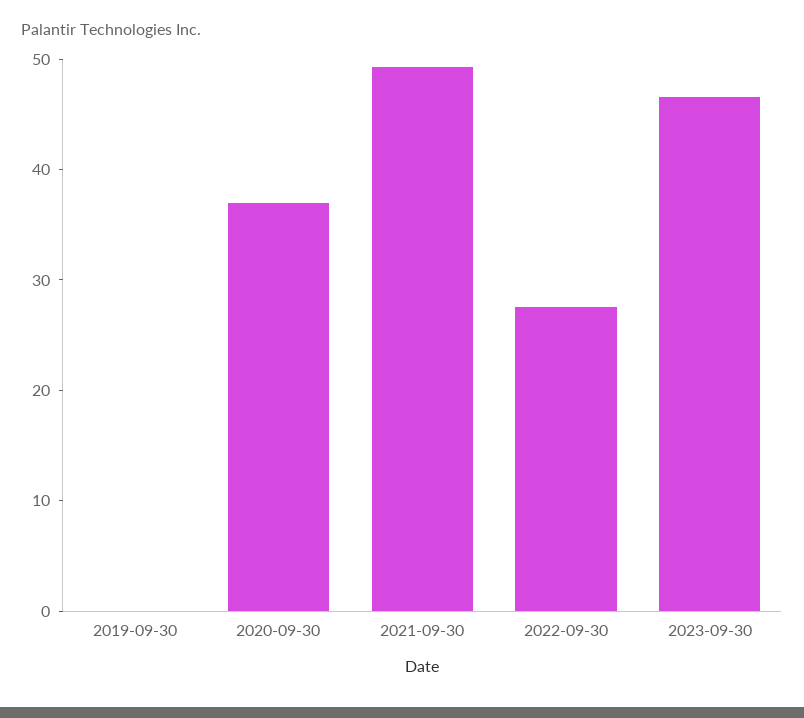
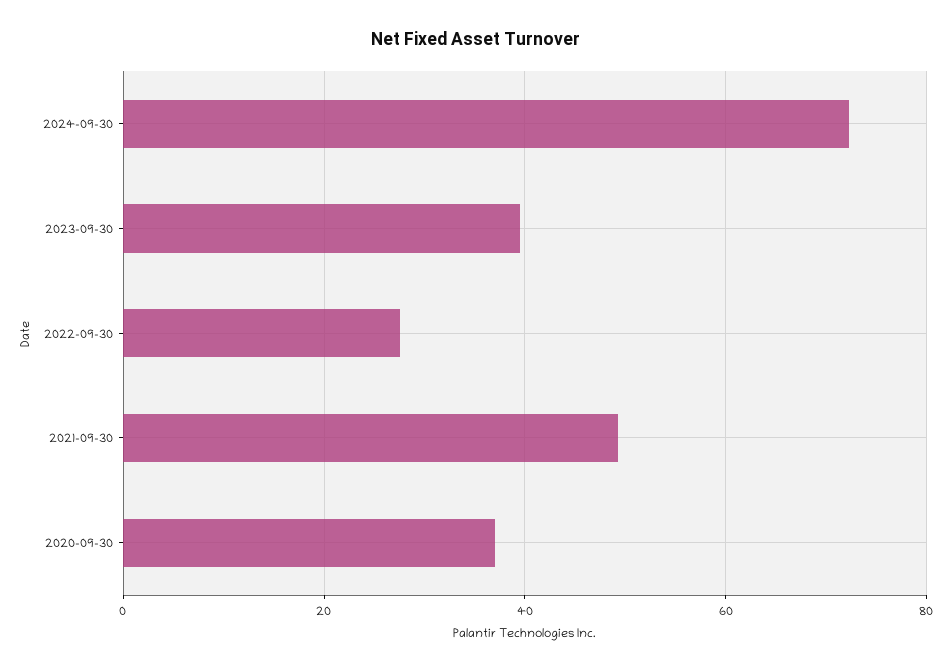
2019-09-30: 0 -> none
2023-09-30: 46 -> 40
2024-09-30: none -> 72

